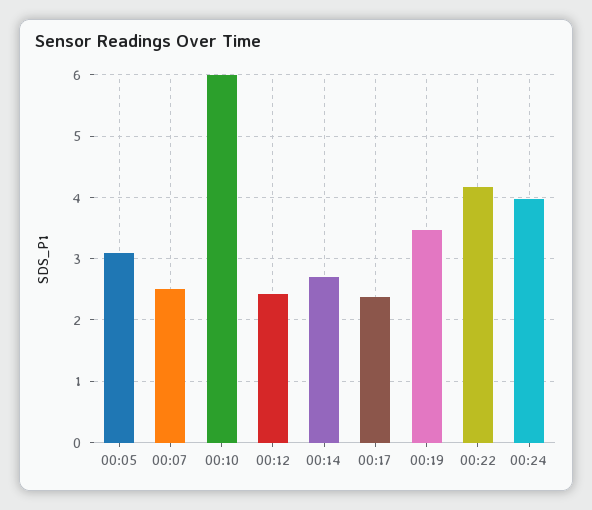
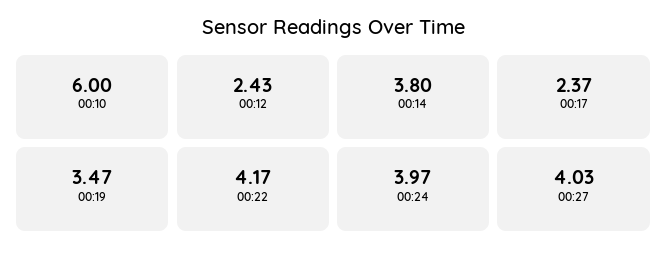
00:05: 3.1 -> none
00:07: 2.5 -> none
00:14: 2.7 -> 3.8
00:27: none -> 4.03

